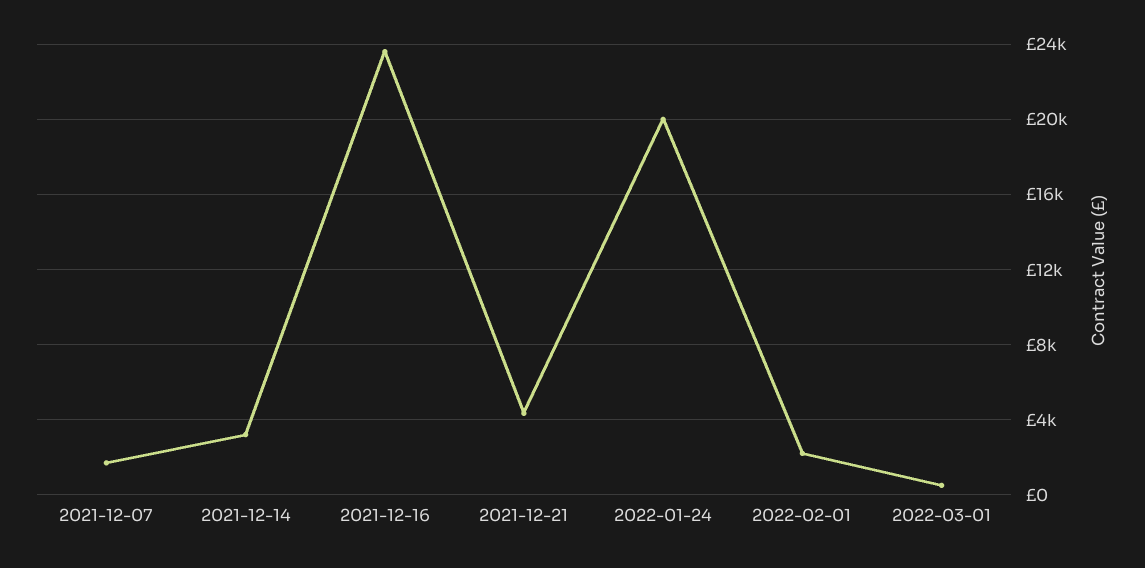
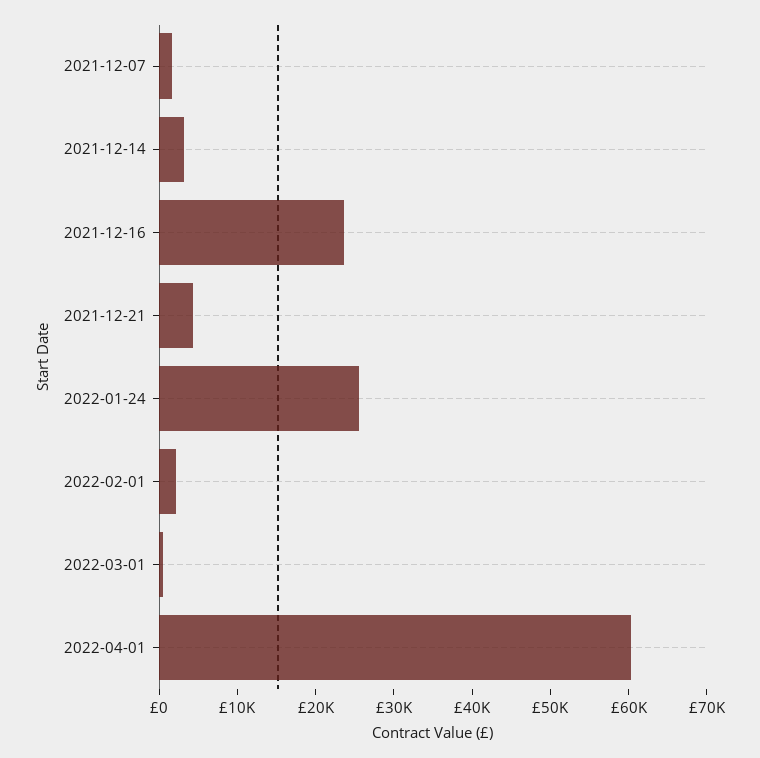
2022-01-24: 20000 -> 26000
2022-04-01: none -> 60000

